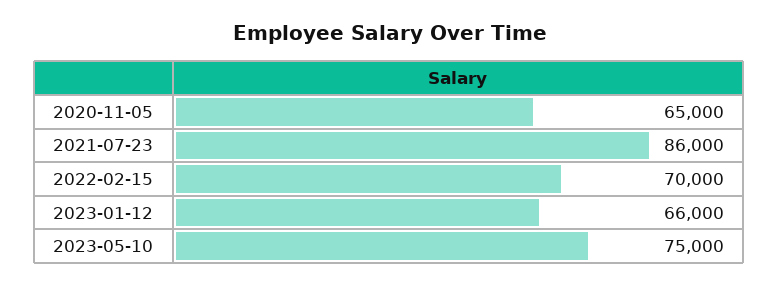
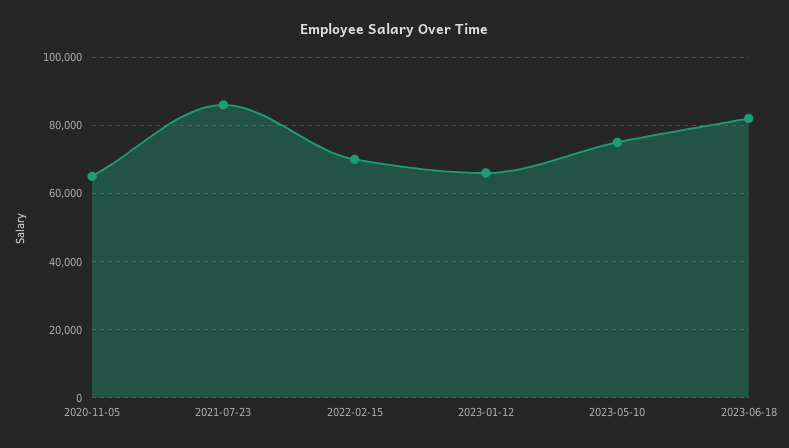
2023-06-18: none -> 82000

